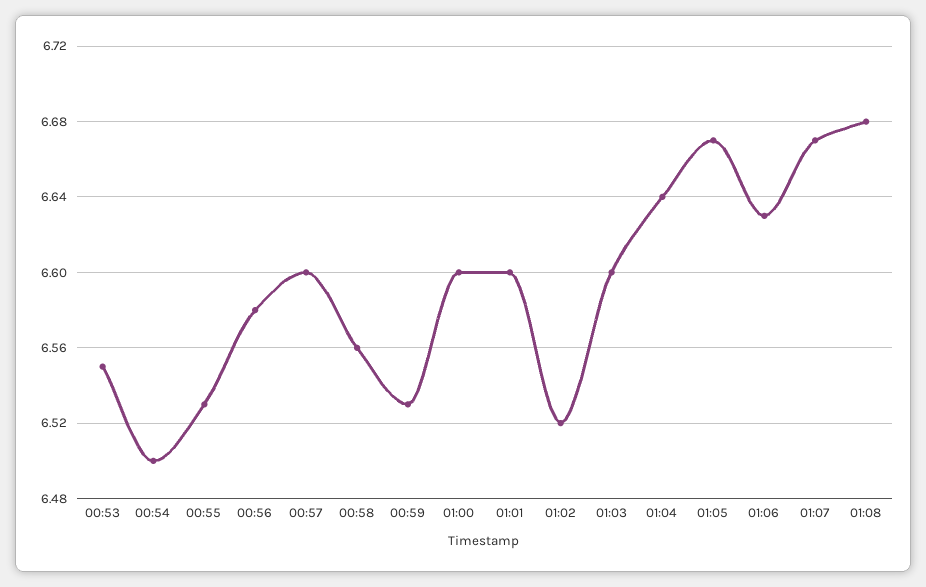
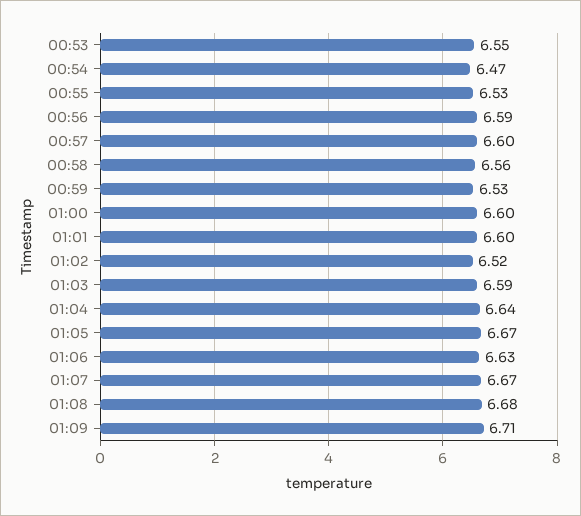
00:54: 6.5 -> 6.47
00:56: 6.58 -> 6.59
01:03: 6.6 -> 6.59
01:09: none -> 6.71

